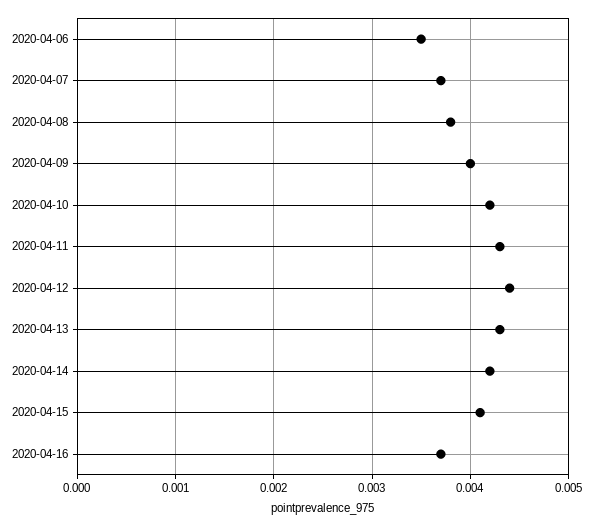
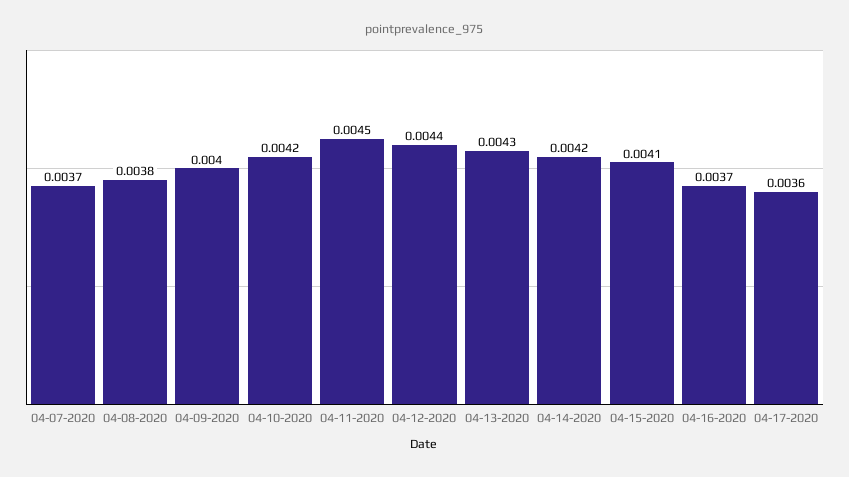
2020-04-06: 0.0035 -> none
2020-04-11: 0.0043 -> 0.0045
04-17-2020: none -> 0.0036

